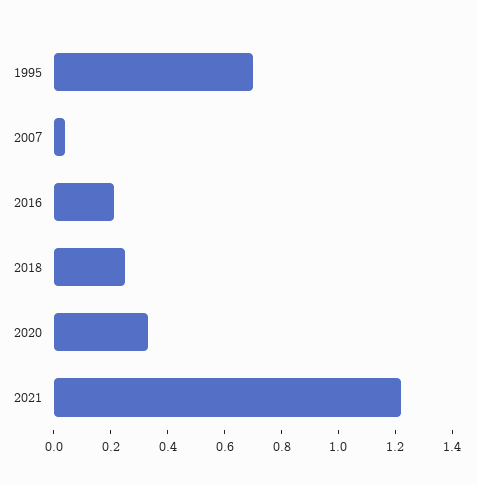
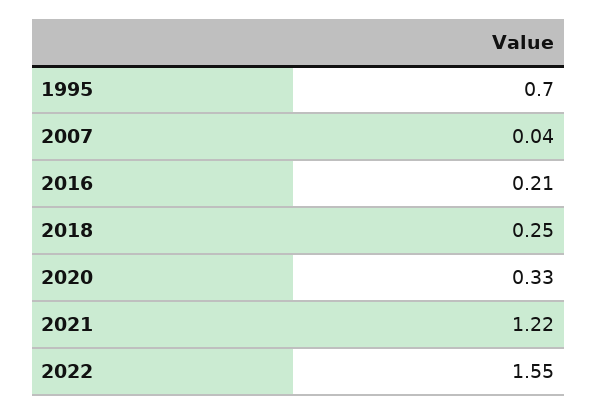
2022: none -> 1.55

